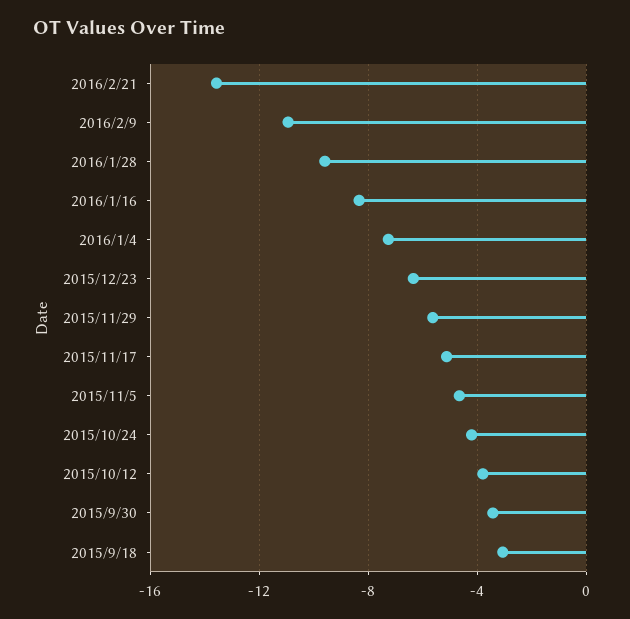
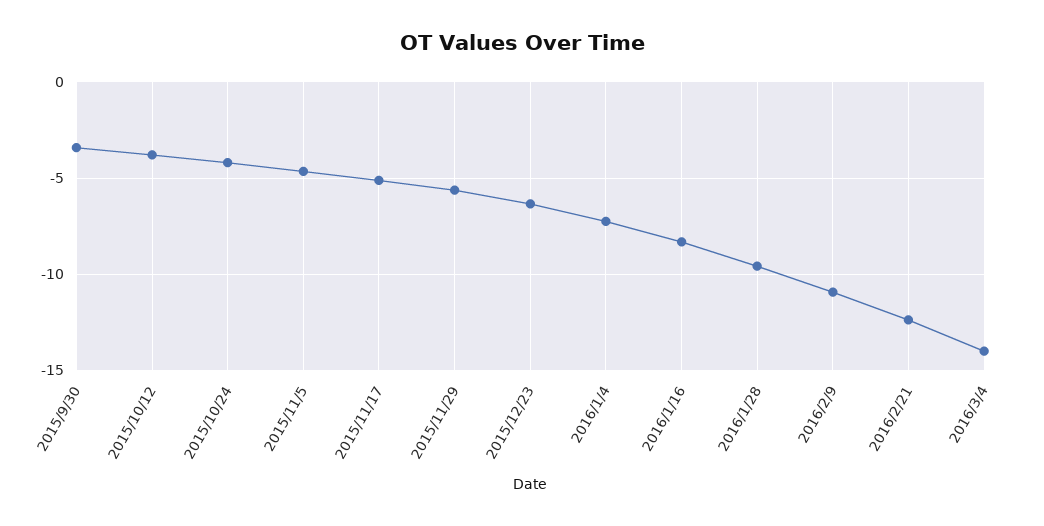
2016/2/21: -13.5 -> -12.5
2015/9/18: -3 -> none
2016/3/4: none -> -14

